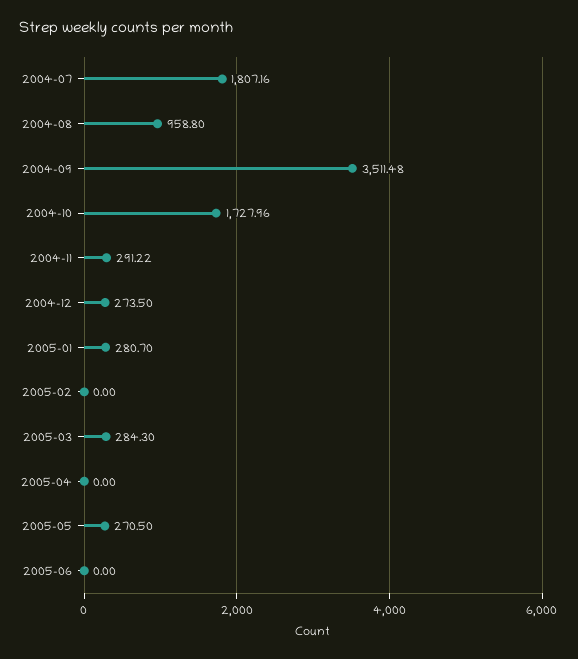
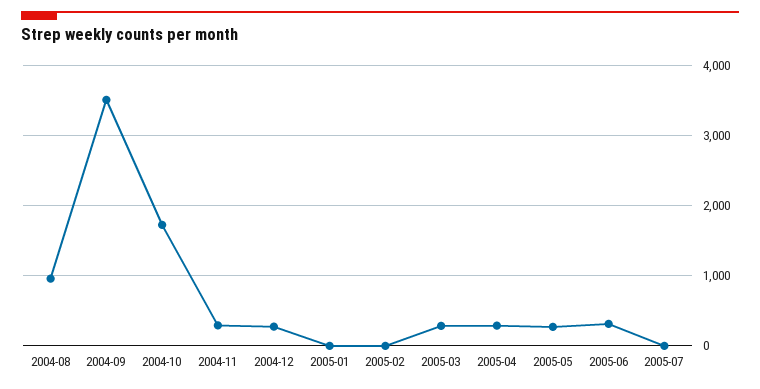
2004-07: 1807.16 -> none
2005-01: 280.7 -> 0
2005-04: 0 -> 300
2005-06: 0 -> 300
2005-07: none -> 0

